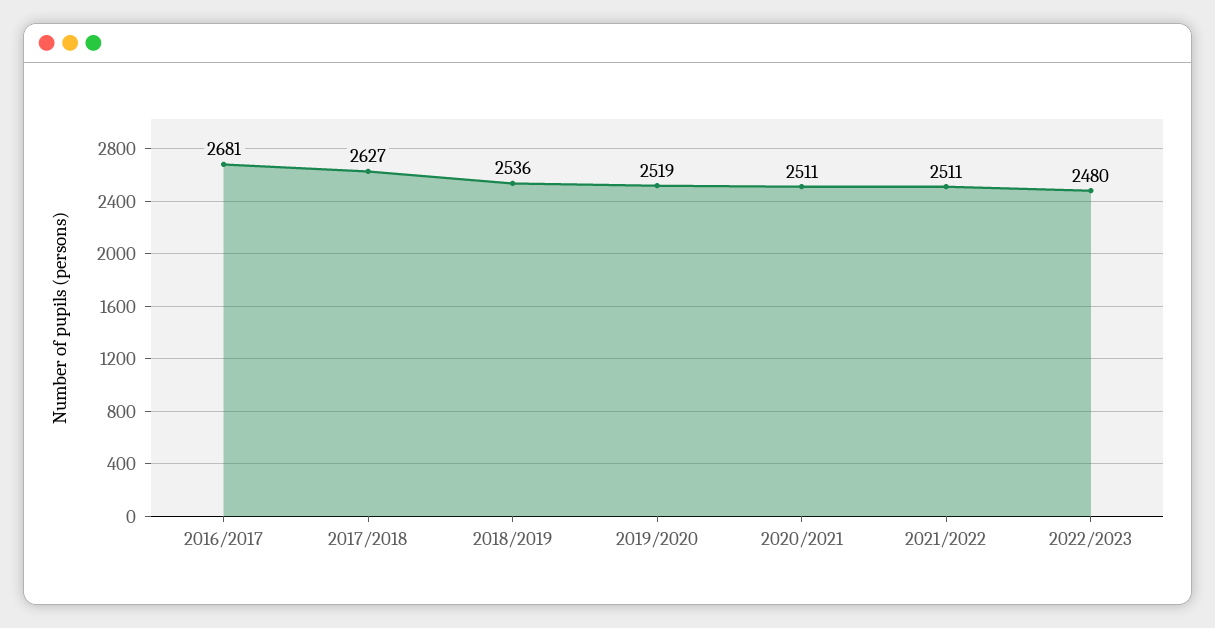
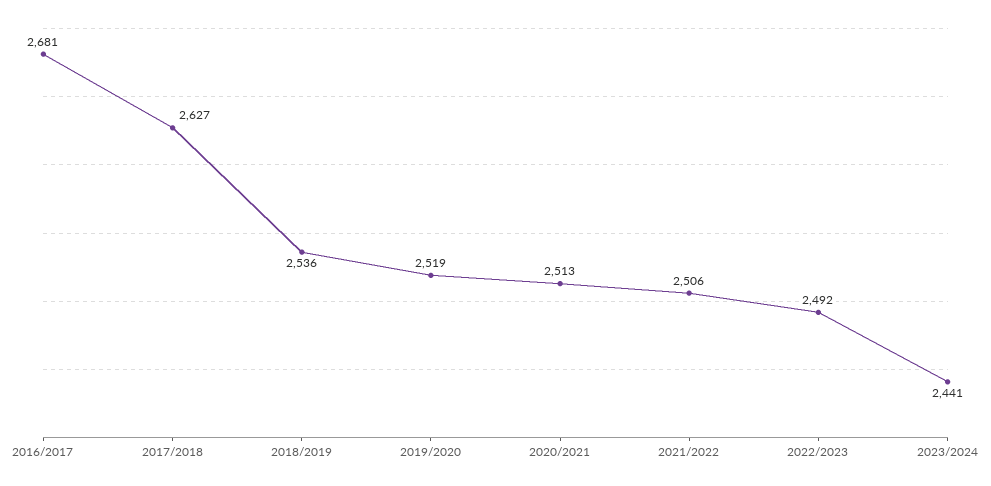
2020/2021: 2511 -> 2513
2021/2022: 2511 -> 2506
2022/2023: 2480 -> 2492
2023/2024: none -> 2441

